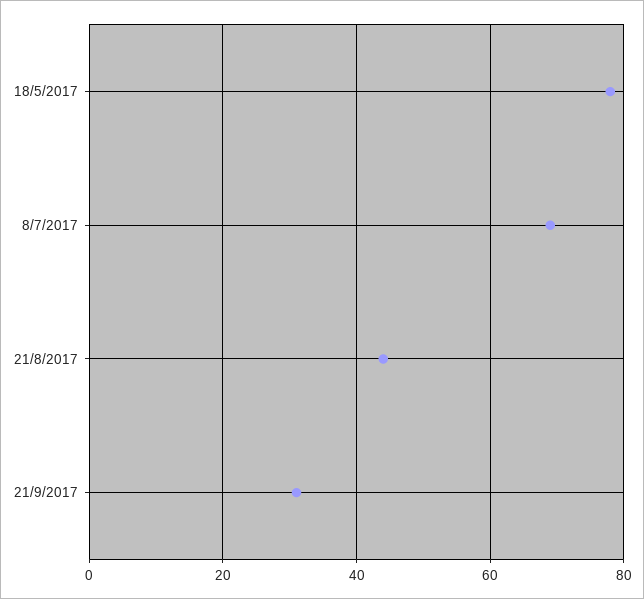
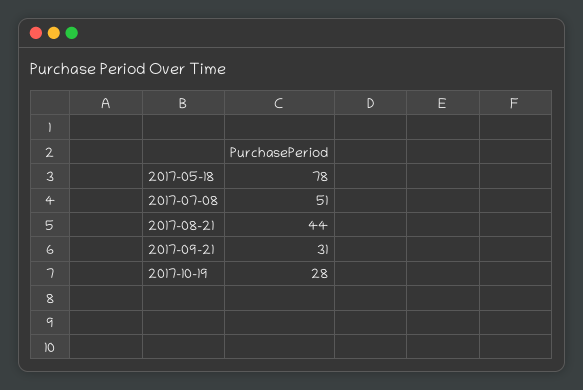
8/7/2017: 70 -> 51
2017-10-19: none -> 28

